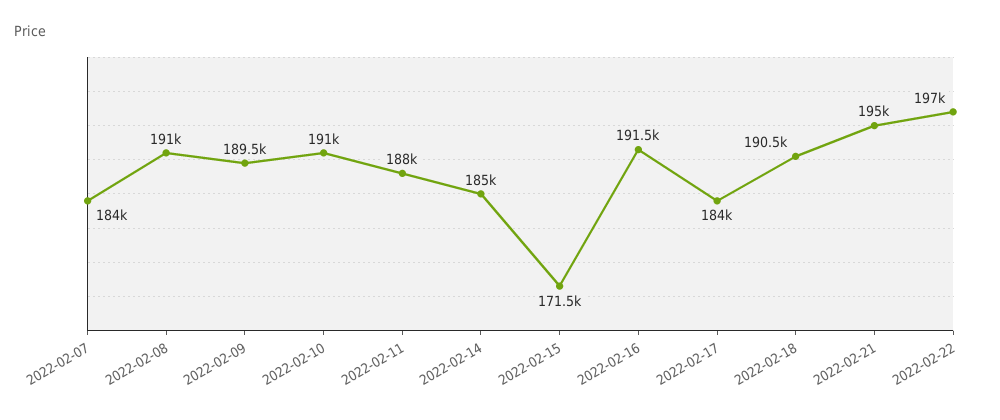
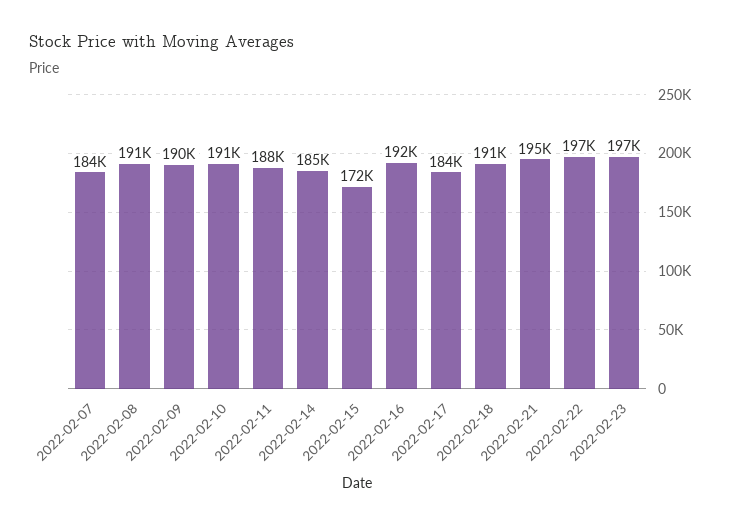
2022-02-23: none -> 197000

